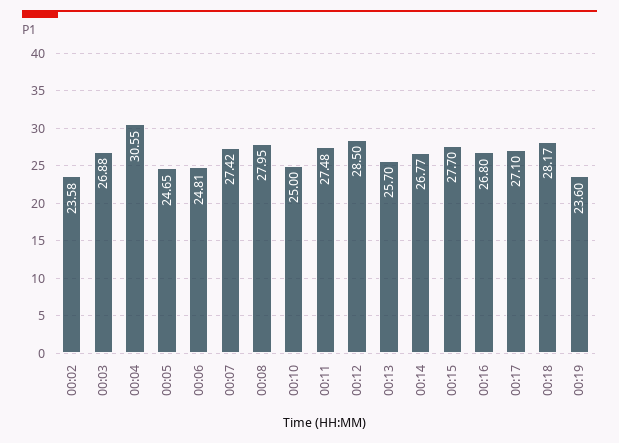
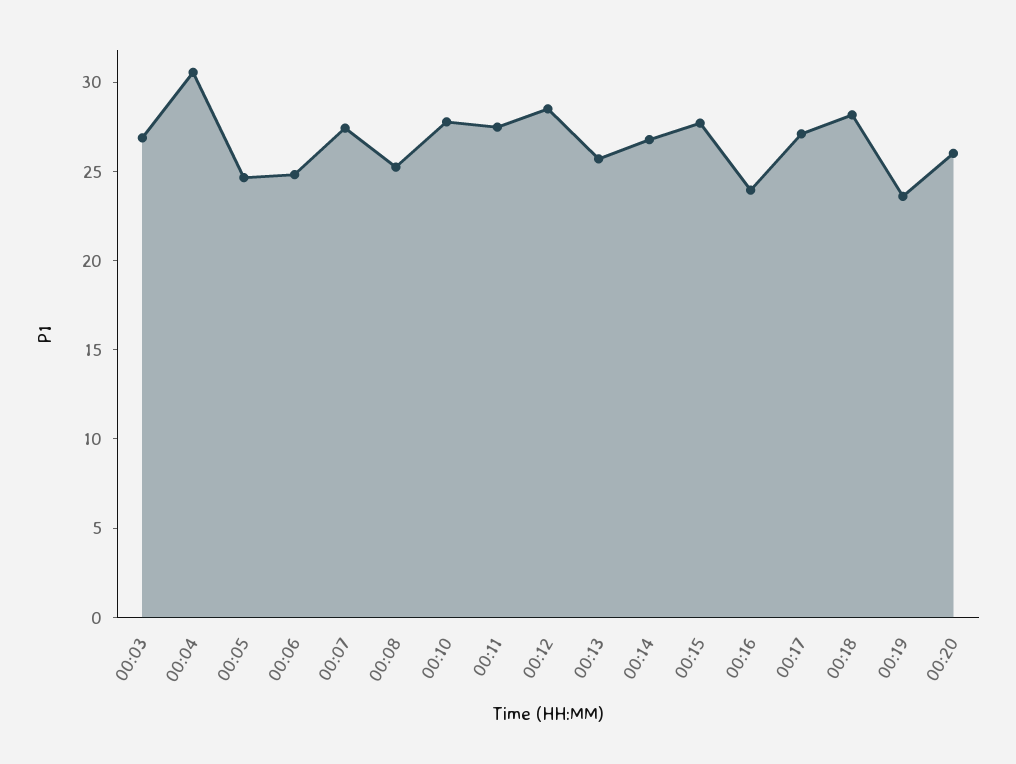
00:02: 23.58 -> none
00:08: 27.95 -> 25
00:10: 25 -> 28
00:16: 26.8 -> 24
00:20: none -> 26

